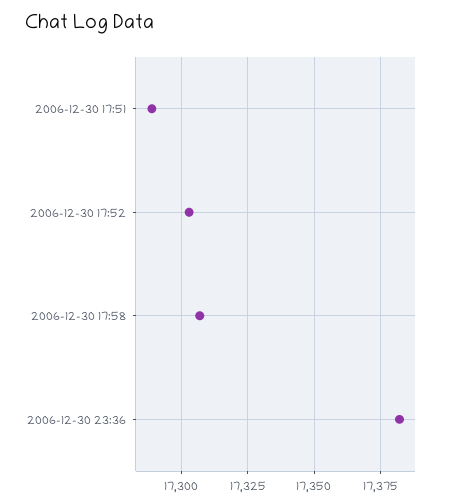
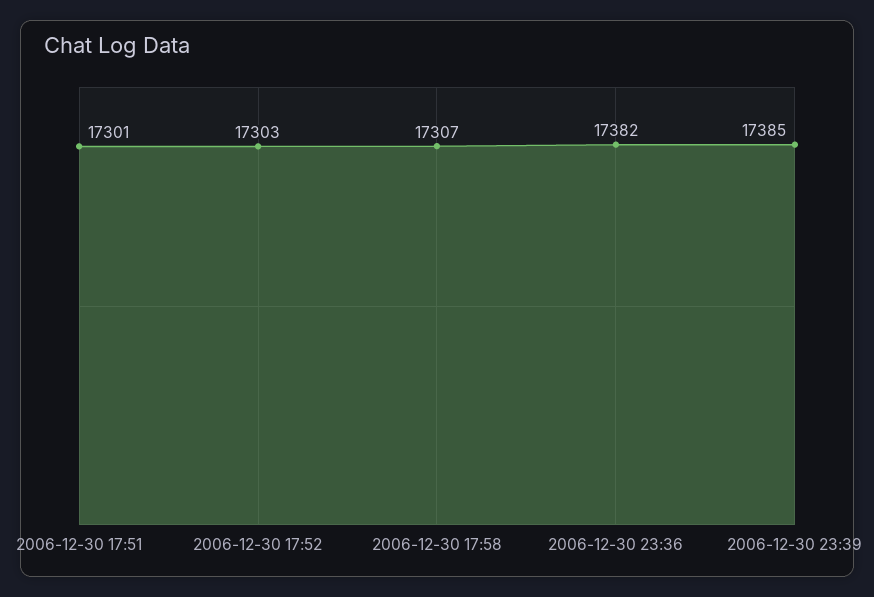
2006-12-30 17:51: 17290 -> 17301
2006-12-30 23:39: none -> 17385

